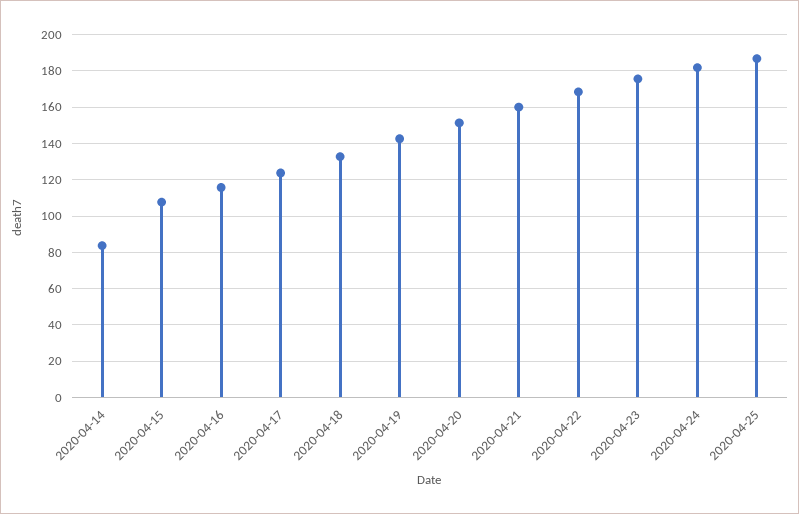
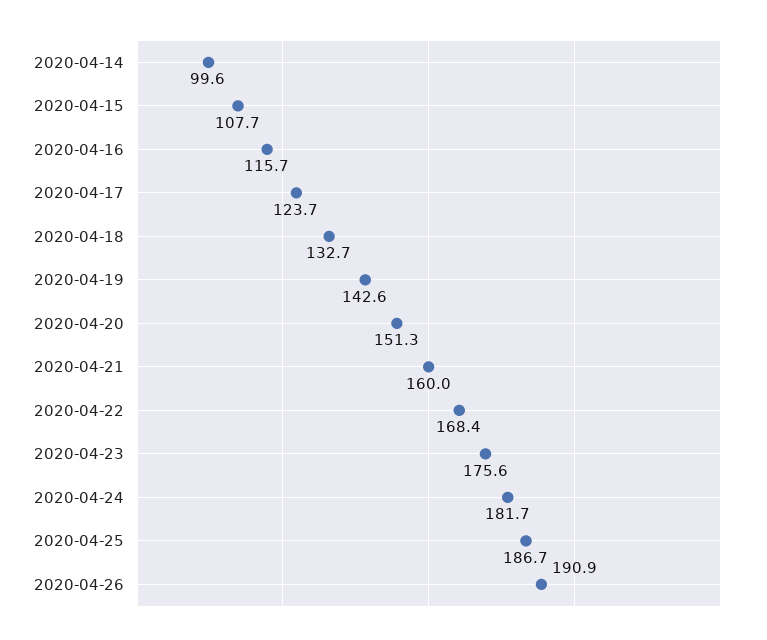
2020-04-14: 85 -> 99.6
2020-04-26: none -> 190.9

